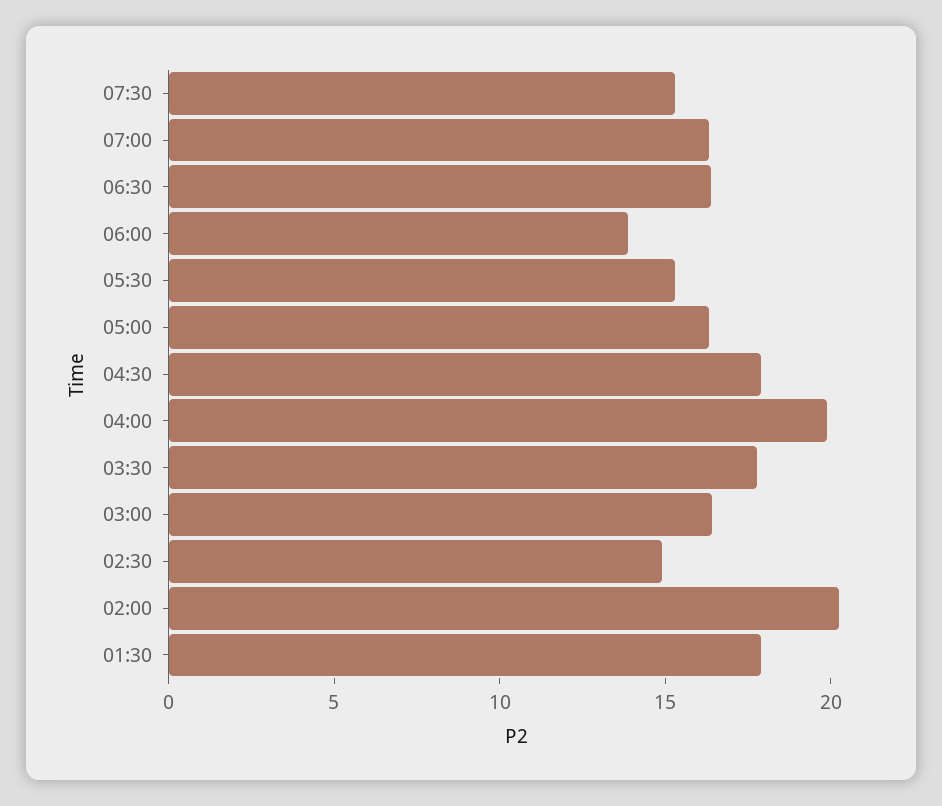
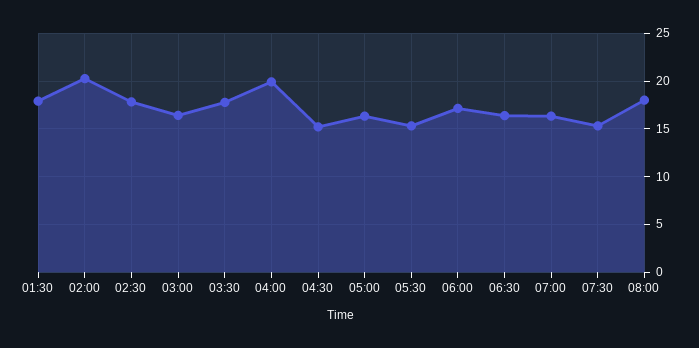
06:00: 14 -> 17
04:30: 18 -> 15
02:30: 15 -> 18
08:00: none -> 18

